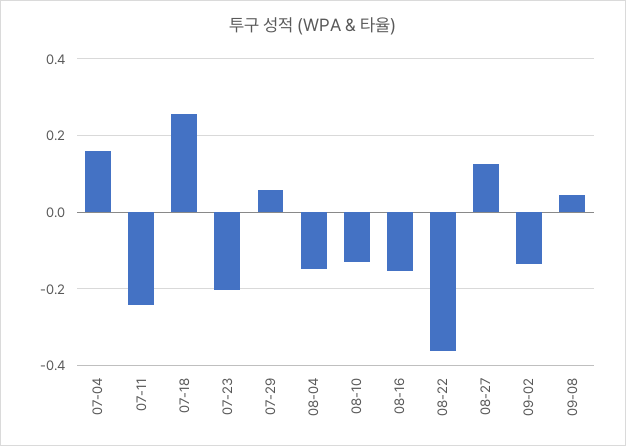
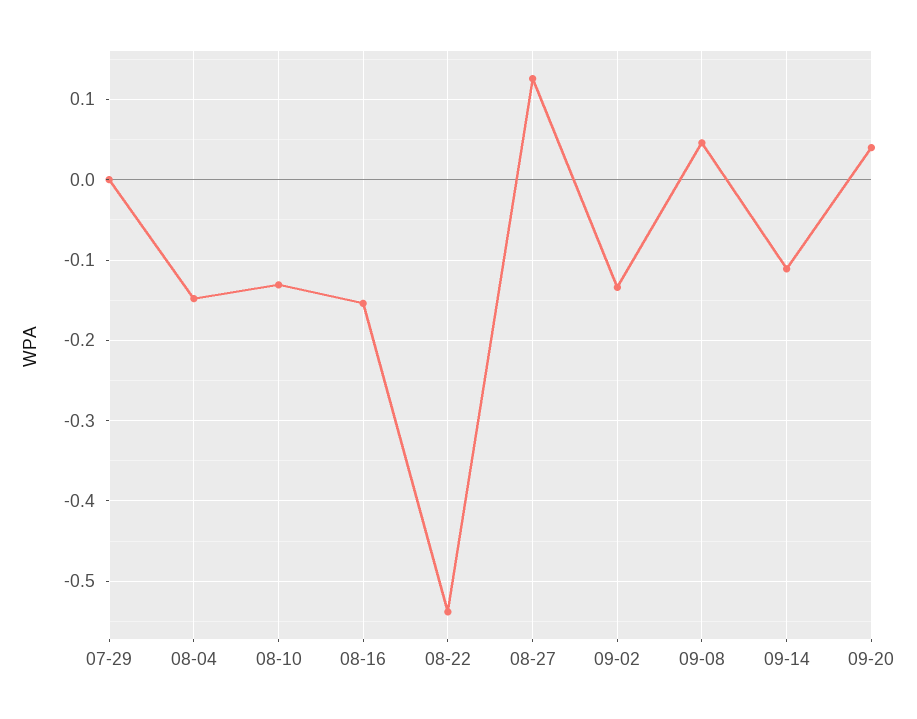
07-04: 0.16 -> none
07-11: -0.24 -> none
07-18: 0.26 -> none
07-23: -0.2 -> none
07-29: 0.06 -> 0
08-22: -0.36 -> -0.54
09-14: none -> -0.11
09-20: none -> 0.04

